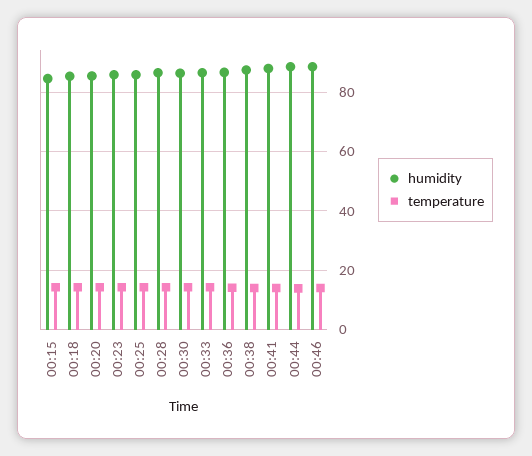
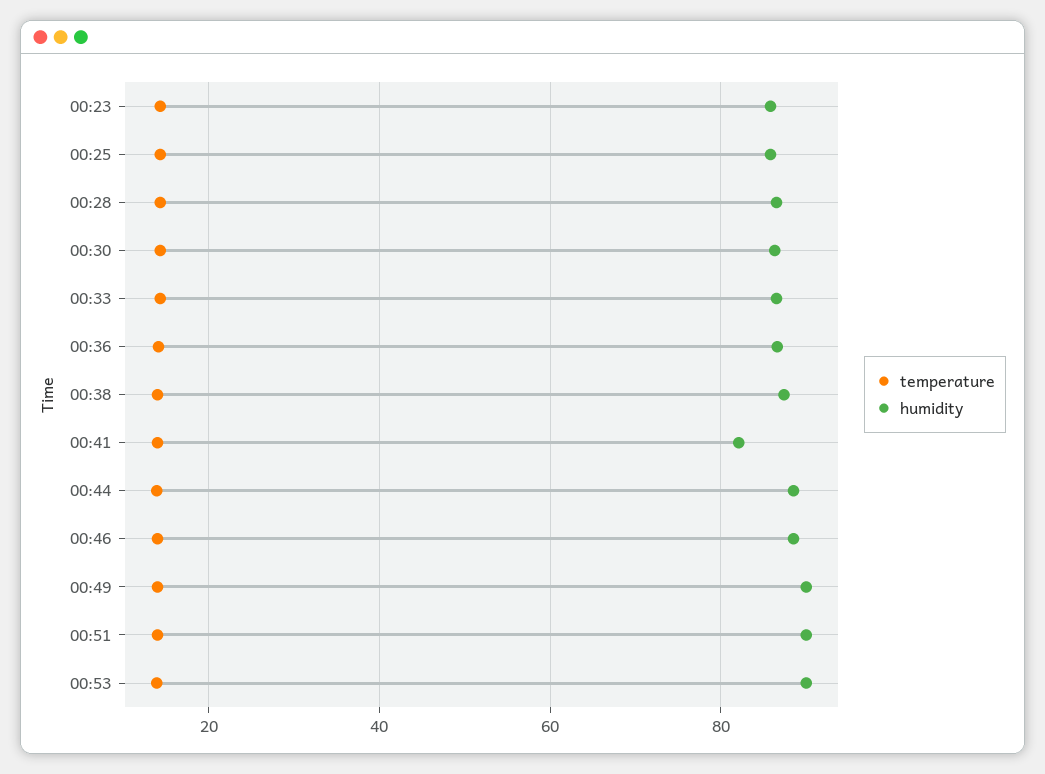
humidity, 00:15: 85 -> none
temperature, 00:15: 15 -> none
humidity, 00:18: 85 -> none
temperature, 00:18: 15 -> none
humidity, 00:20: 85 -> none
temperature, 00:20: 15 -> none
humidity, 00:41: 87.5 -> 82
temperature, 00:49: none -> 14
humidity, 00:49: none -> 90
temperature, 00:51: none -> 14
humidity, 00:51: none -> 90
temperature, 00:53: none -> 14
humidity, 00:53: none -> 90

